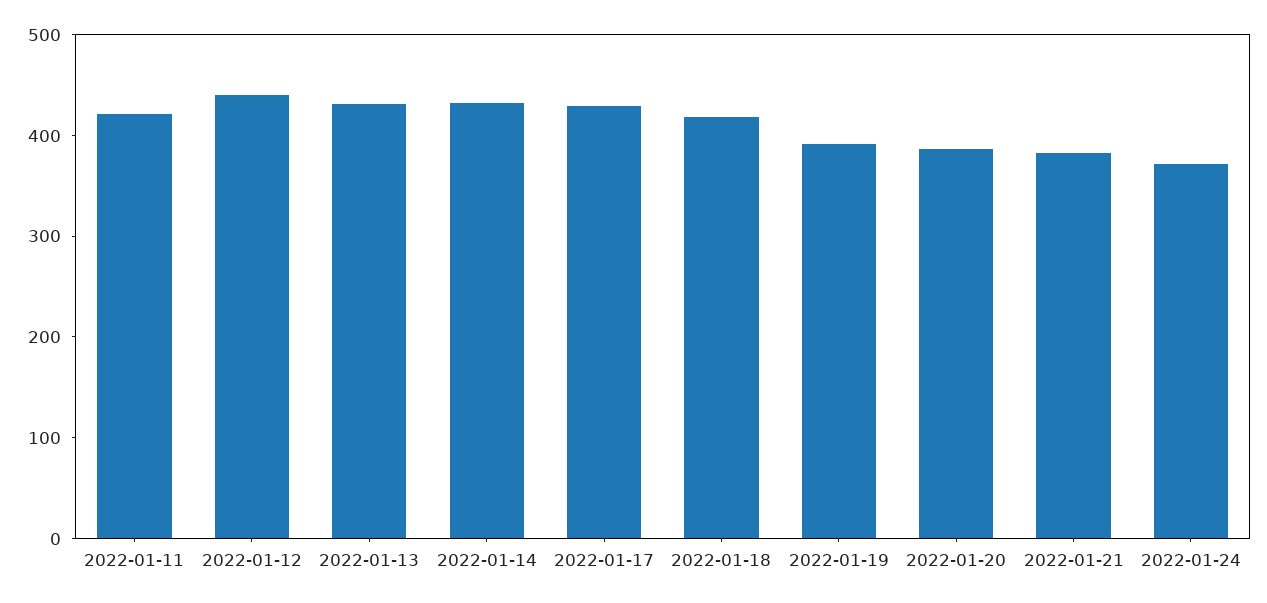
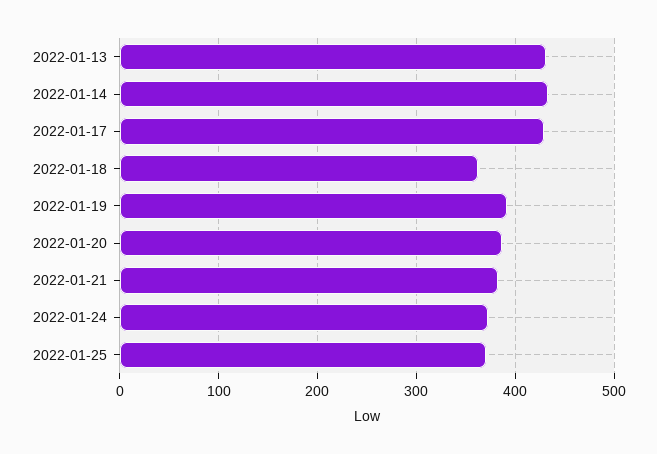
2022-01-11: 420 -> none
2022-01-12: 440 -> none
2022-01-18: 420 -> 360
2022-01-25: none -> 370

